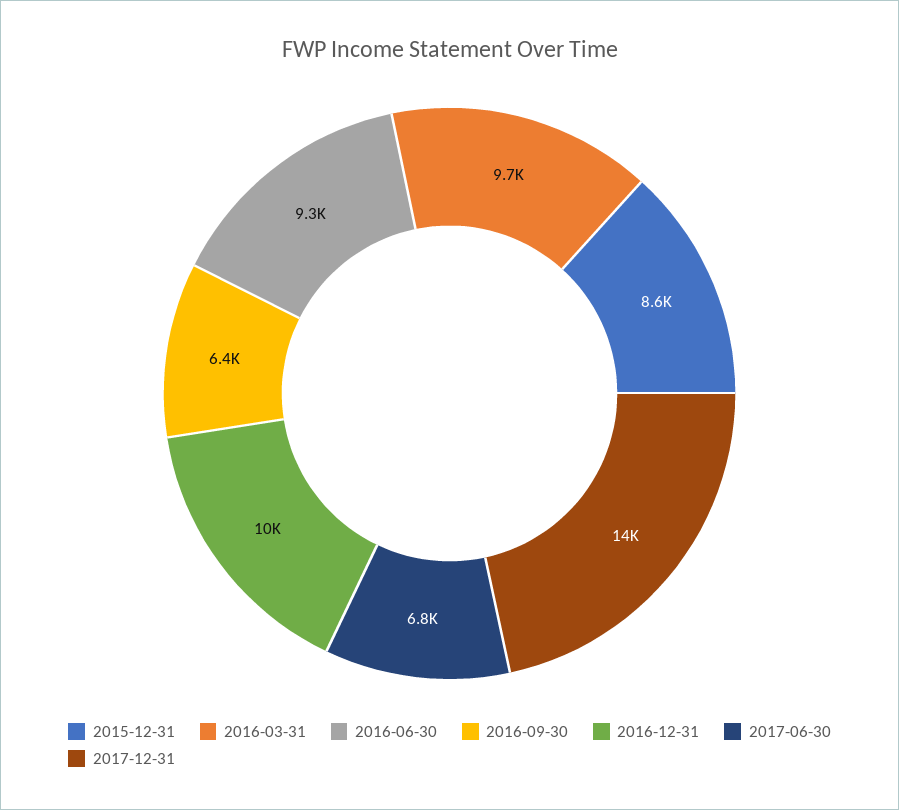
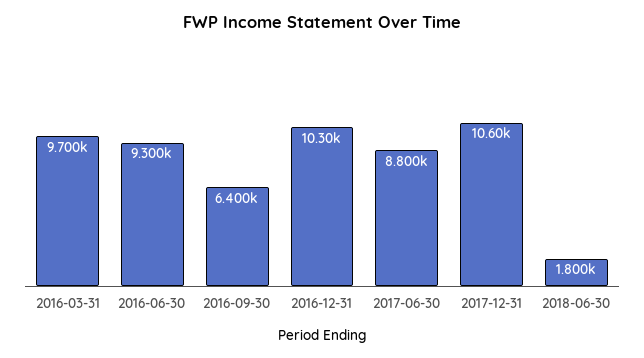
2015-12-31: 8600 -> none
2017-06-30: 6800 -> 8800
2017-12-31: 14000 -> 10600
2018-06-30: none -> 1800

